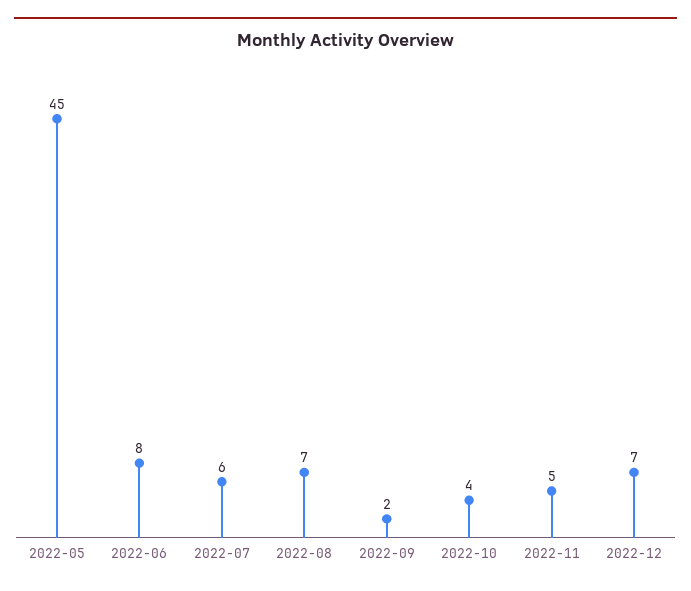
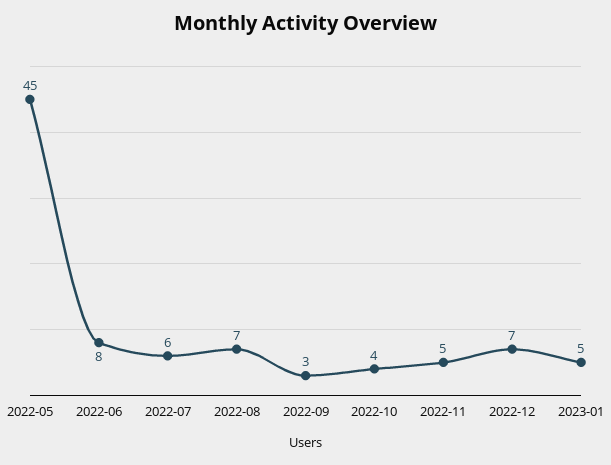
2022-09: 2 -> 3
2023-01: none -> 5

